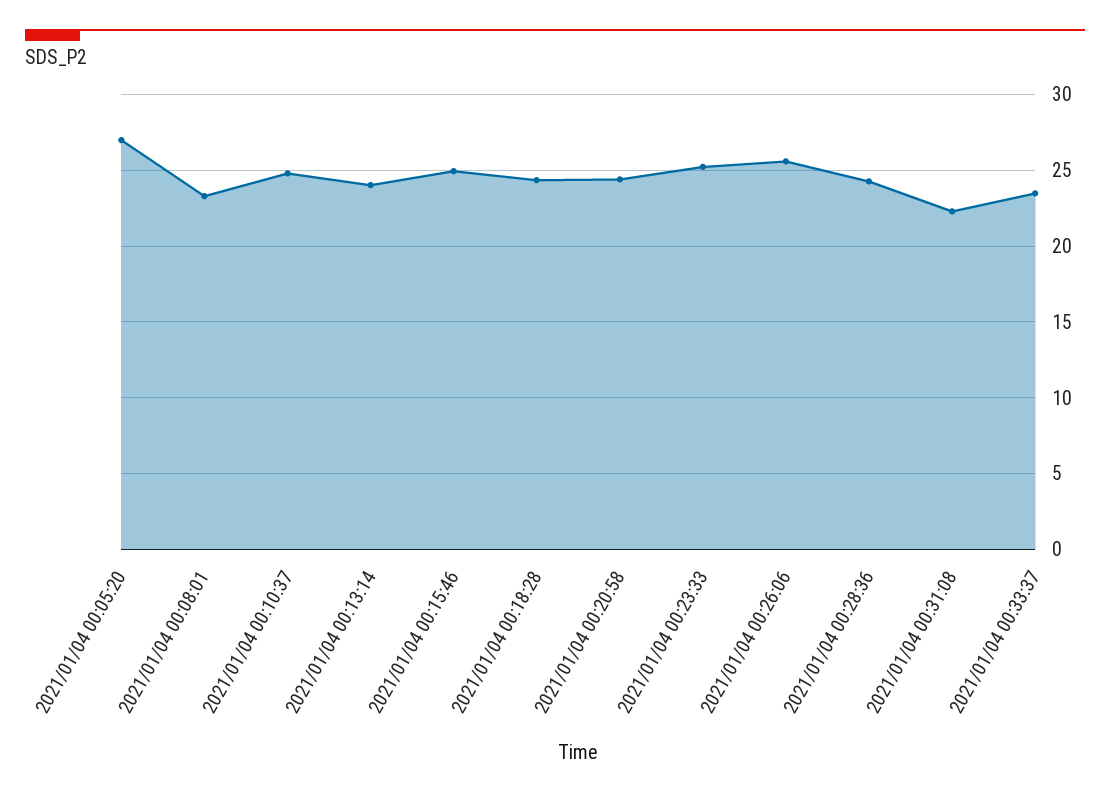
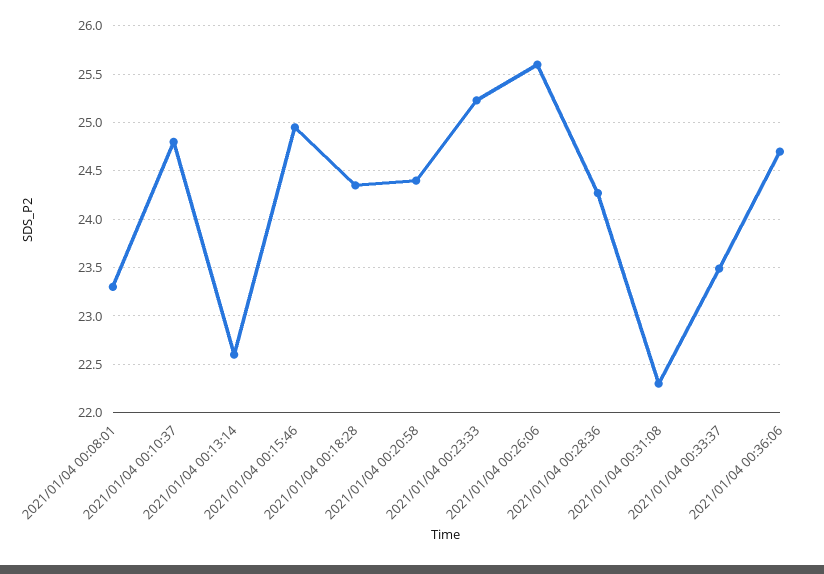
2021/01/04 00:05:20: 27 -> none
2021/01/04 00:13:14: 24 -> 22.6
2021/01/04 00:36:06: none -> 24.7

